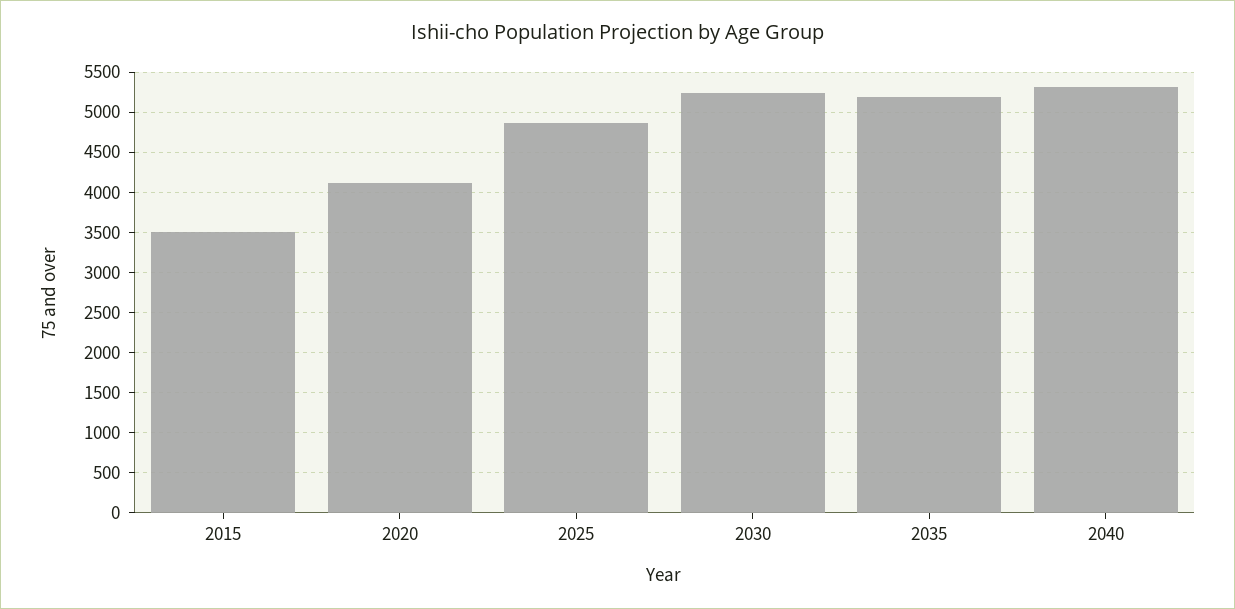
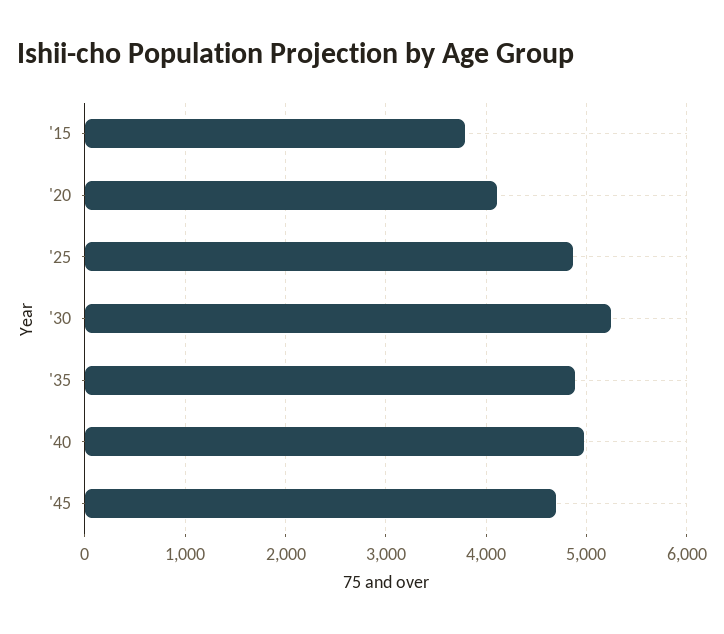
2015: 3500 -> 3800
2035: 5200 -> 4900
2040: 5300 -> 5000
'45: none -> 4700

